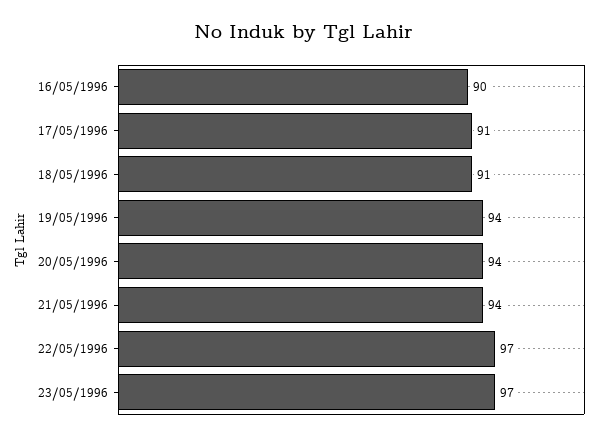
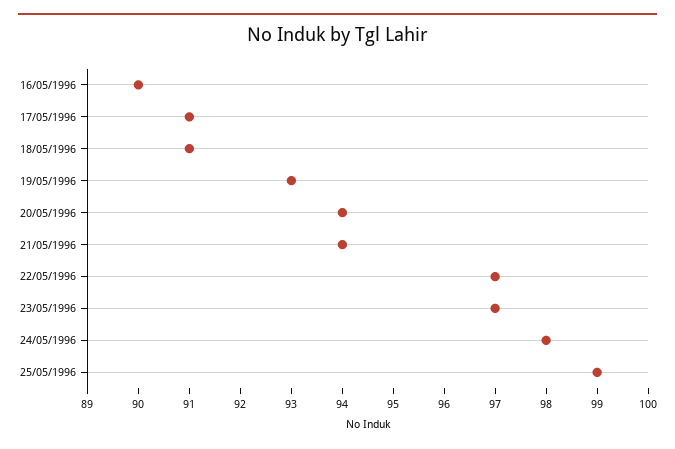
19/05/1996: 94 -> 93
24/05/1996: none -> 98
25/05/1996: none -> 99

